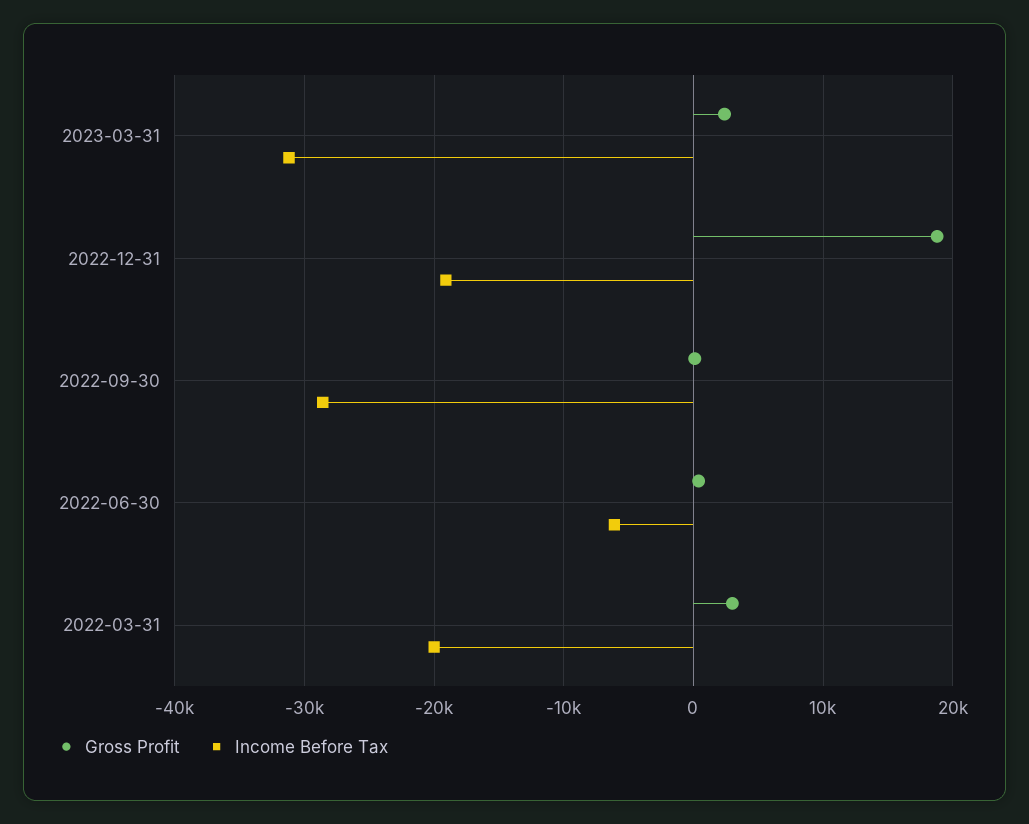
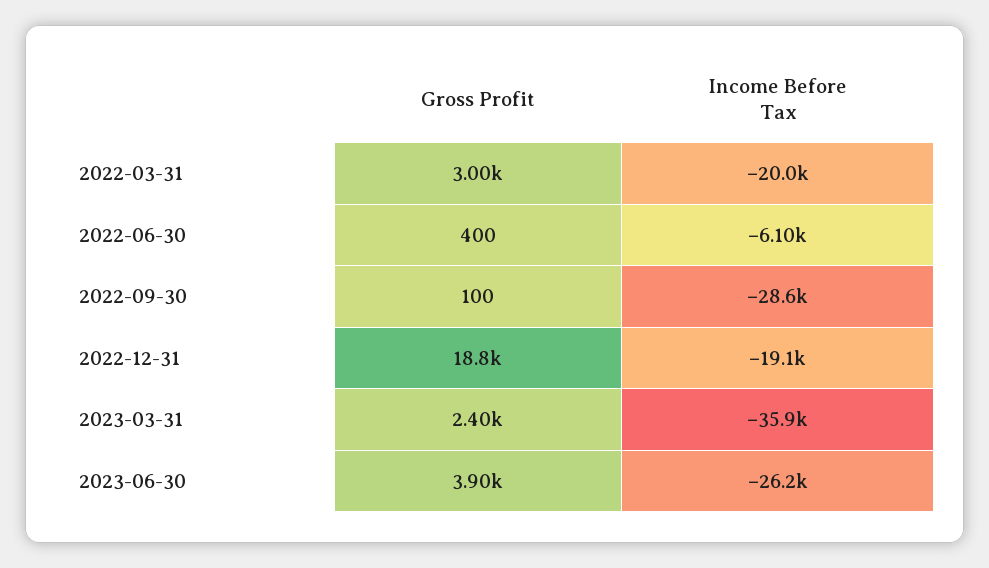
Income Before Tax, 2023-03-31: -31000 -> -35900
Gross Profit, 2023-06-30: none -> 3900
Income Before Tax, 2023-06-30: none -> -26200

